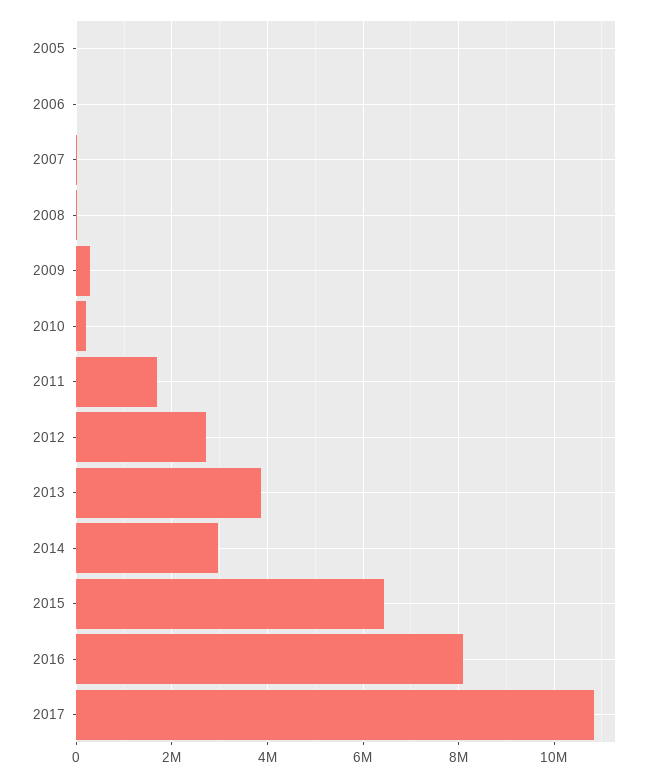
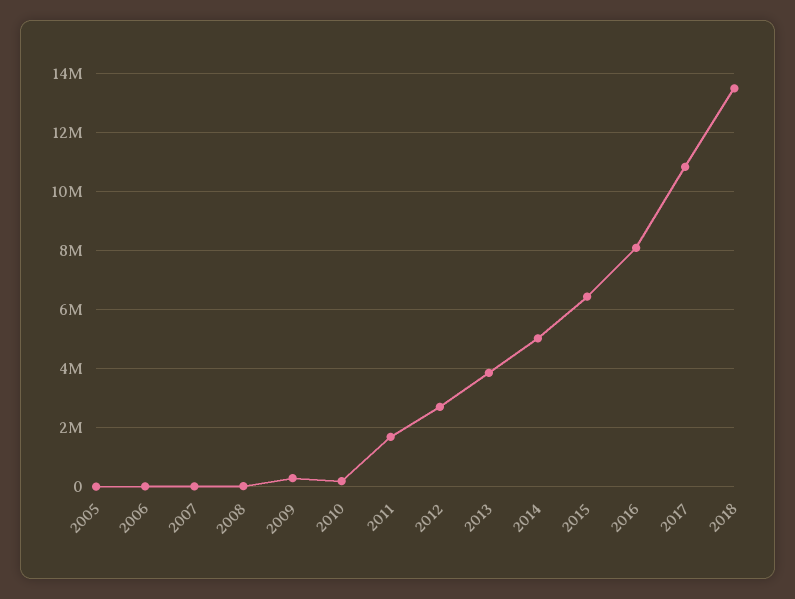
2014: 3000000 -> 5000000
2018: none -> 13500000

